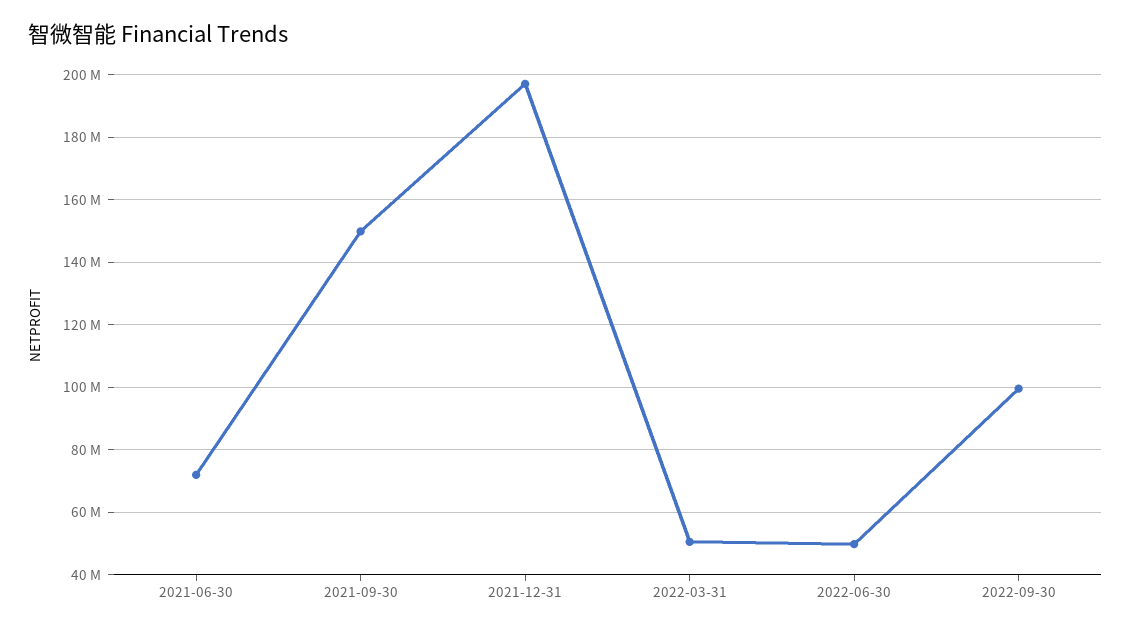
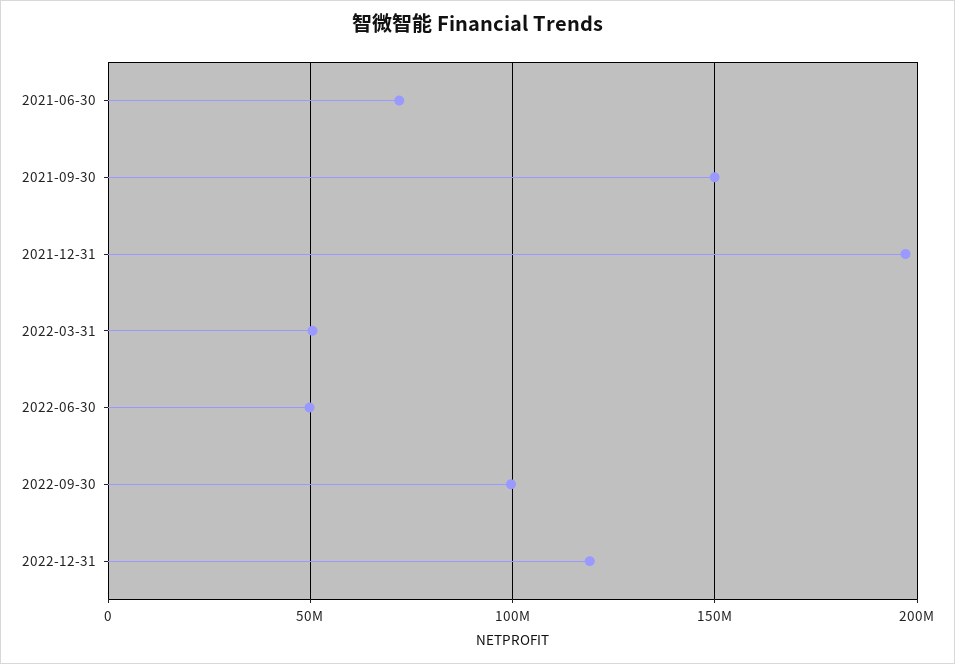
2022-12-31: none -> 120000000

